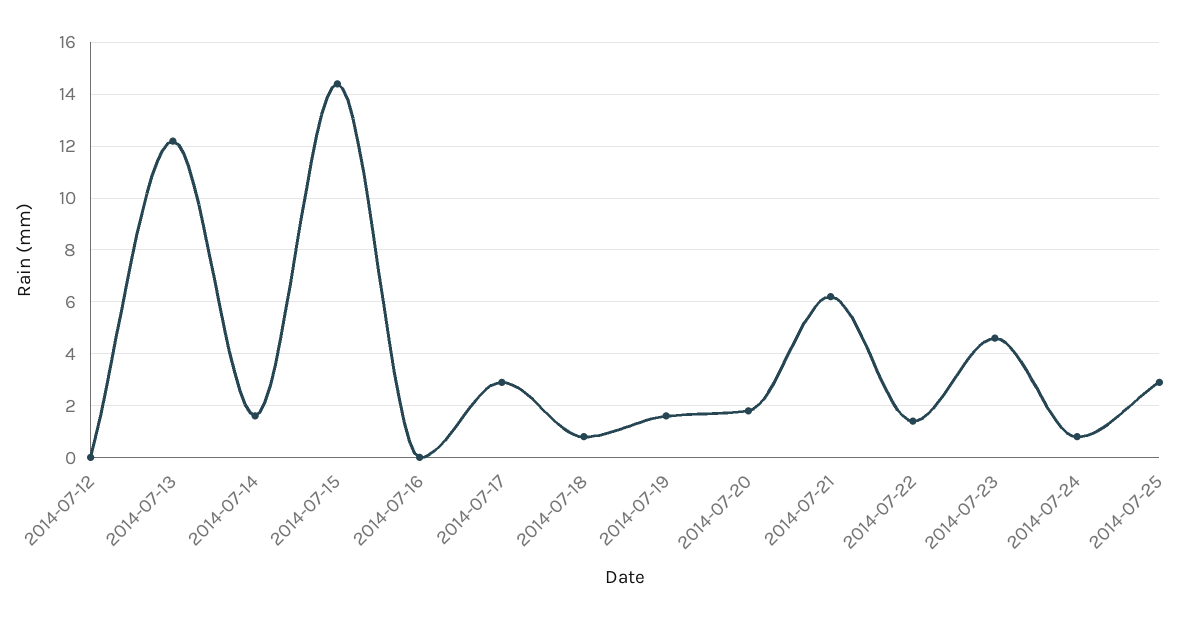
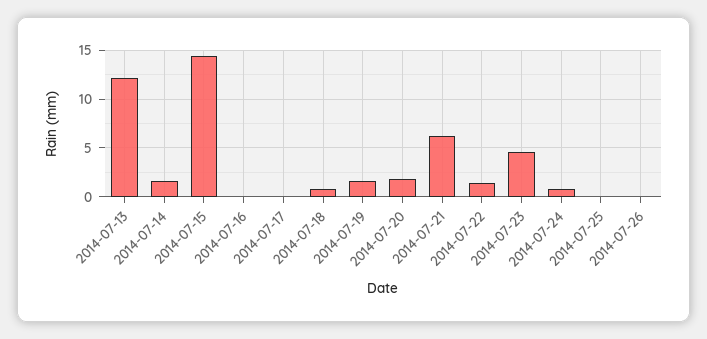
2014-07-12: 0 -> none
2014-07-17: 3 -> 0
2014-07-25: 3 -> 0
2014-07-26: none -> 0

